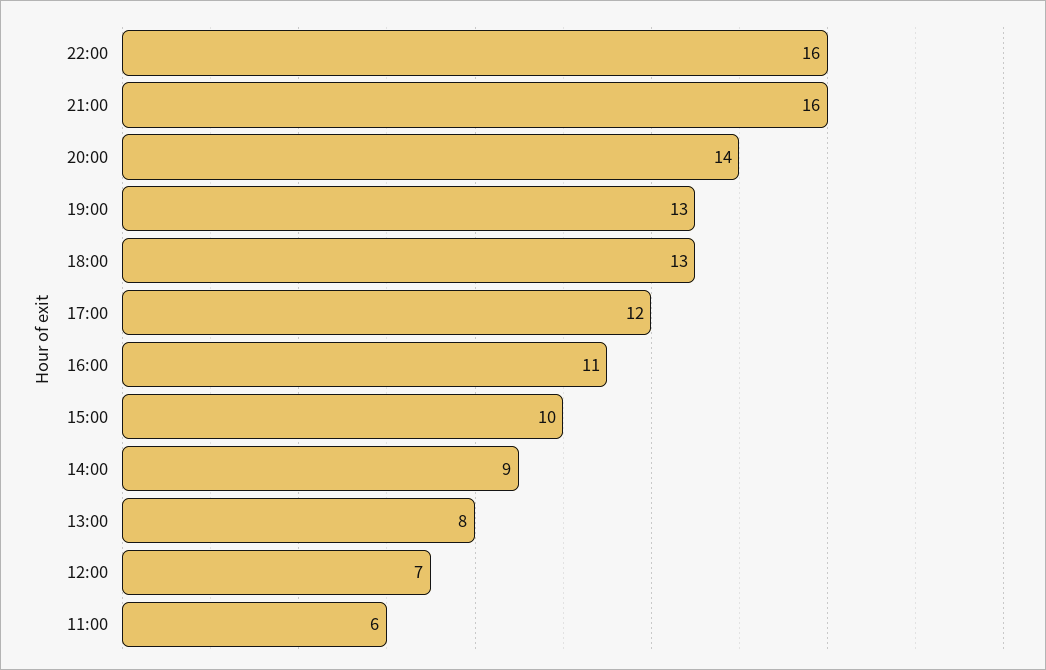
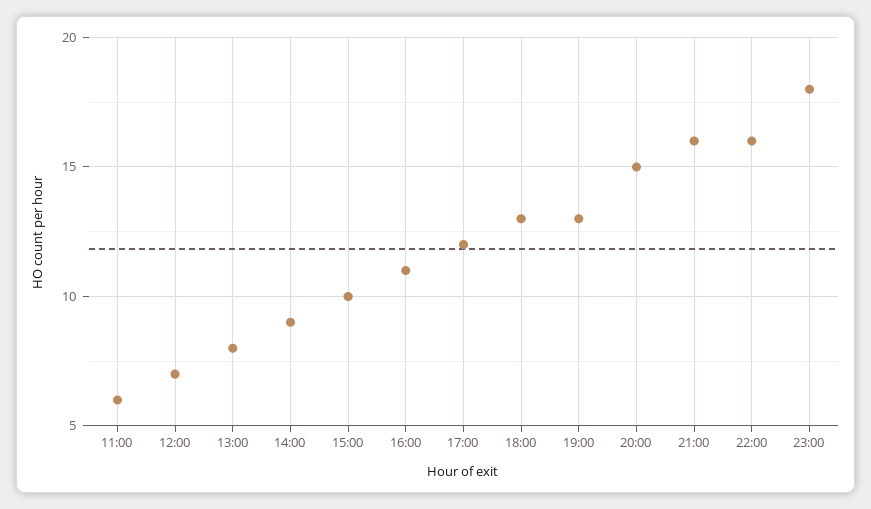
20:00: 14 -> 15
23:00: none -> 18

